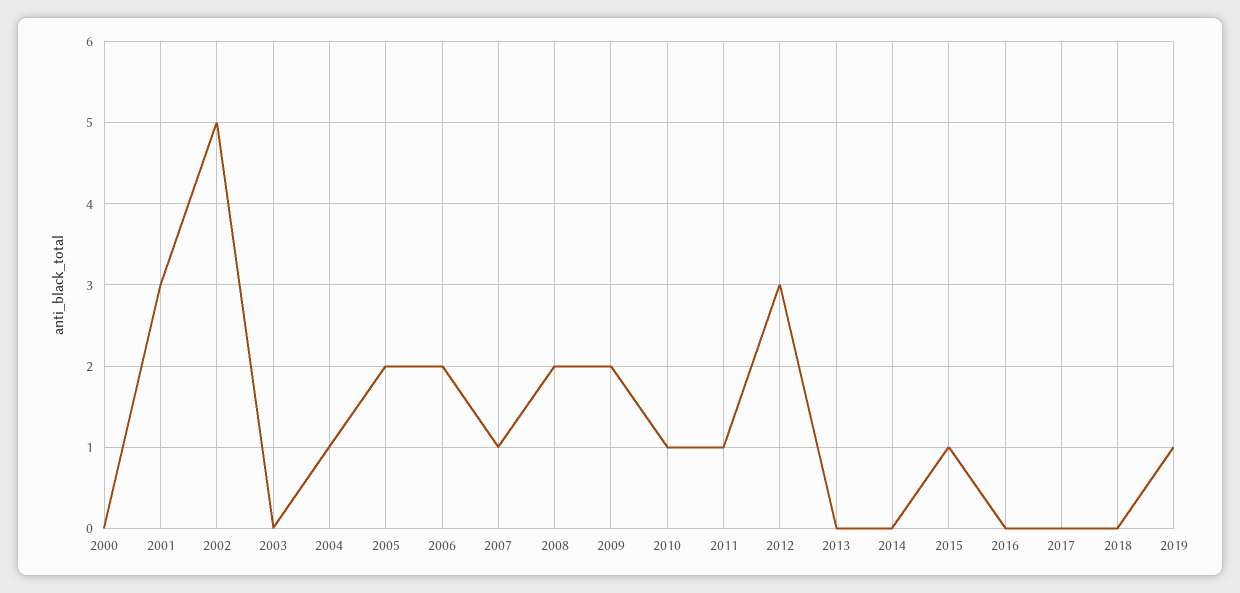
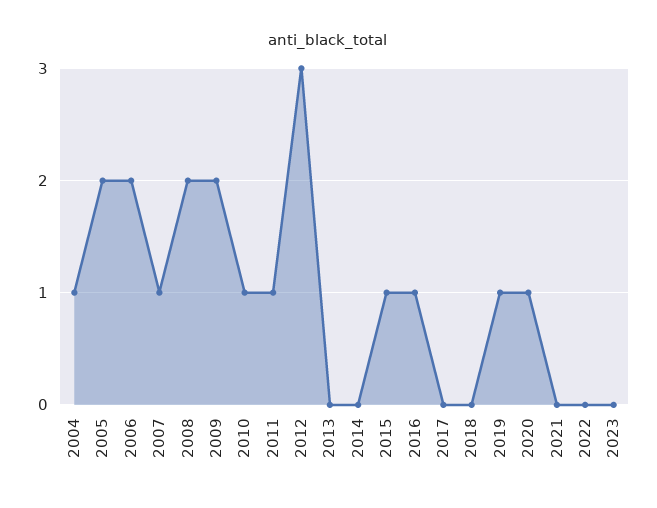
2000: 0 -> none
2001: 3 -> none
2002: 5 -> none
2003: 0 -> none
2016: 0 -> 1
2020: none -> 1
2021: none -> 0
2022: none -> 0
2023: none -> 0

